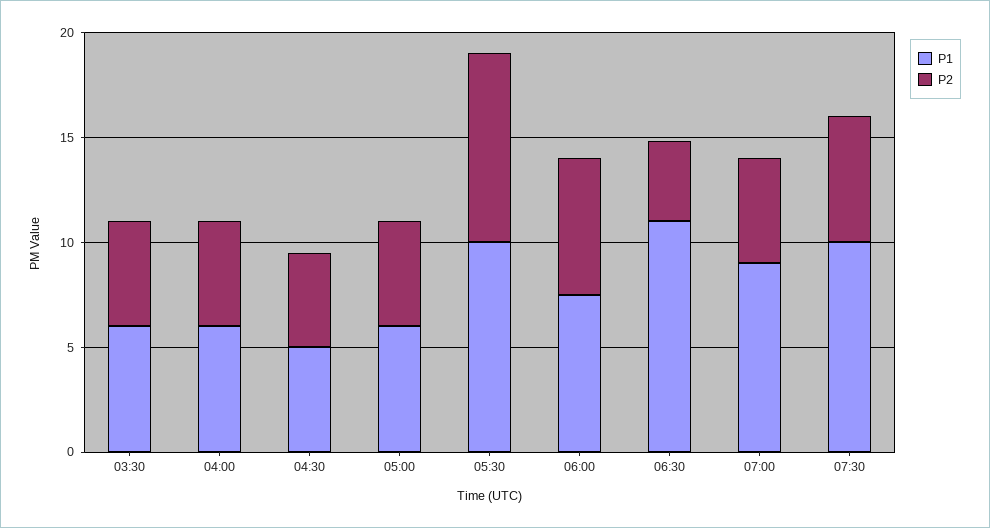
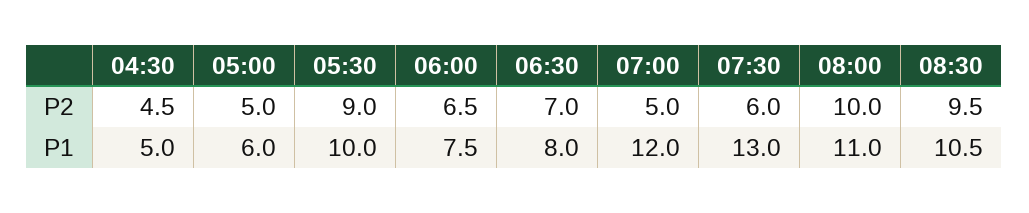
P1, 03:30: 6 -> none
P2, 03:30: 5 -> none
P1, 04:00: 6 -> none
P2, 04:00: 5 -> none
P1, 06:30: 11 -> 8
P2, 06:30: 4 -> 7
P1, 07:00: 9 -> 12
P1, 07:30: 10 -> 13
P2, 08:00: none -> 10
P2, 08:30: none -> 9.5
P1, 08:00: none -> 11
P1, 08:30: none -> 10.5

